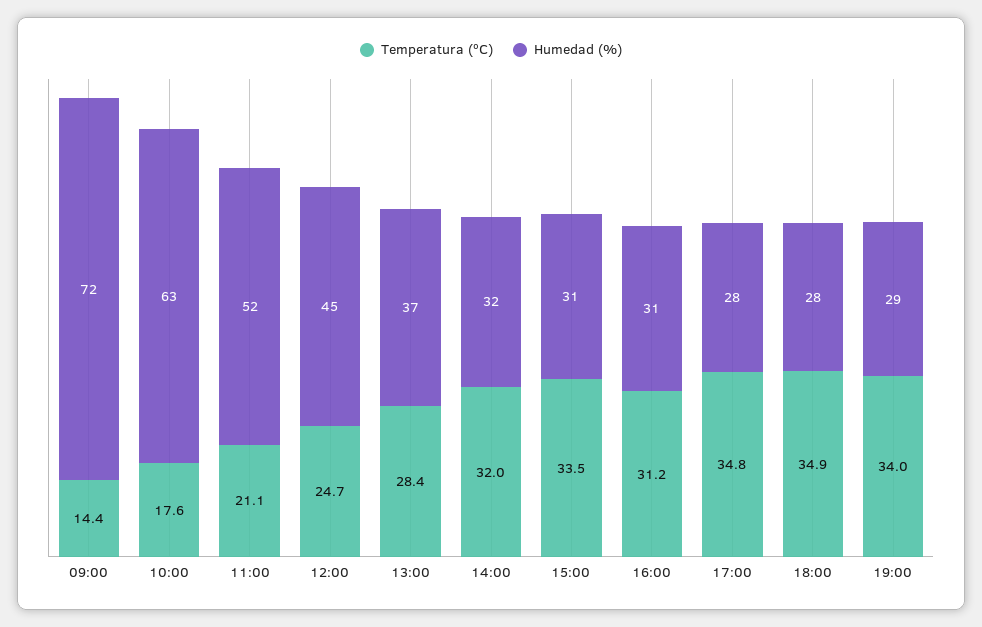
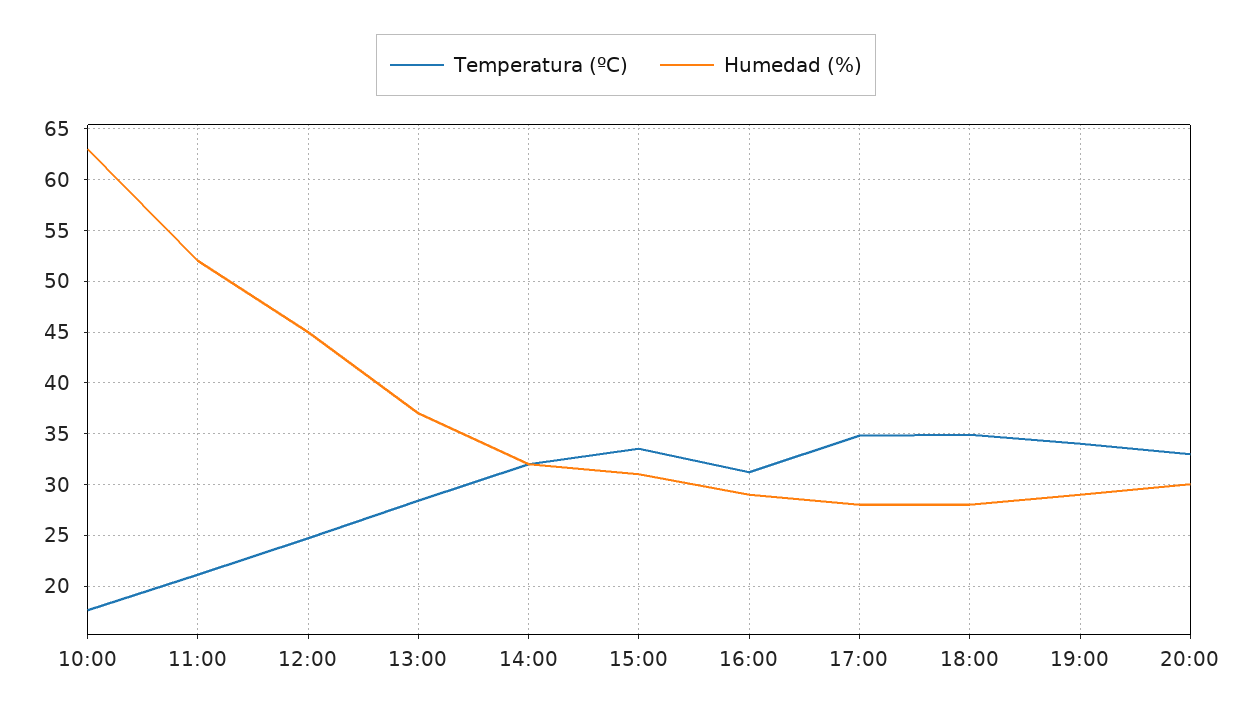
Temperatura (ºC), 09:00: 14.4 -> none
Humedad (%), 09:00: 72 -> none
Humedad (%), 16:00: 31 -> 29
Temperatura (ºC), 20:00: none -> 33
Humedad (%), 20:00: none -> 30

